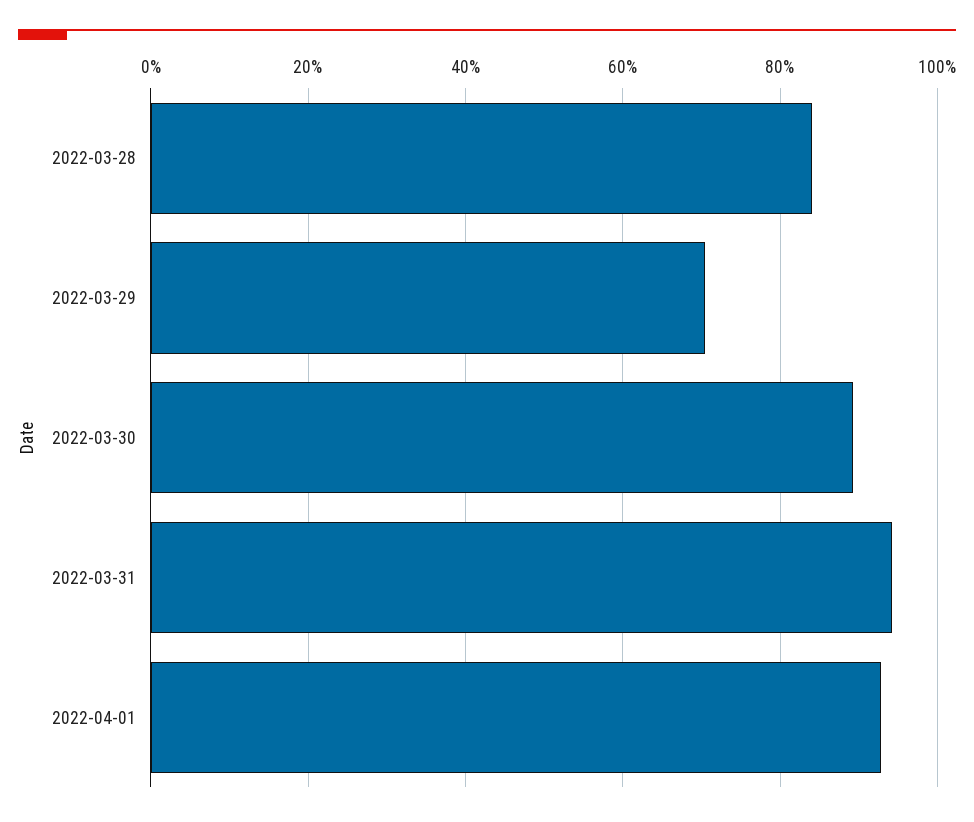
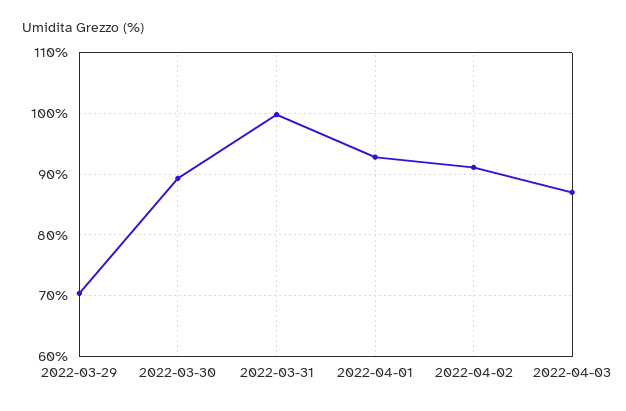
2022-03-28: 84 -> none
2022-03-31: 94 -> 100
2022-04-02: none -> 91
2022-04-03: none -> 87

